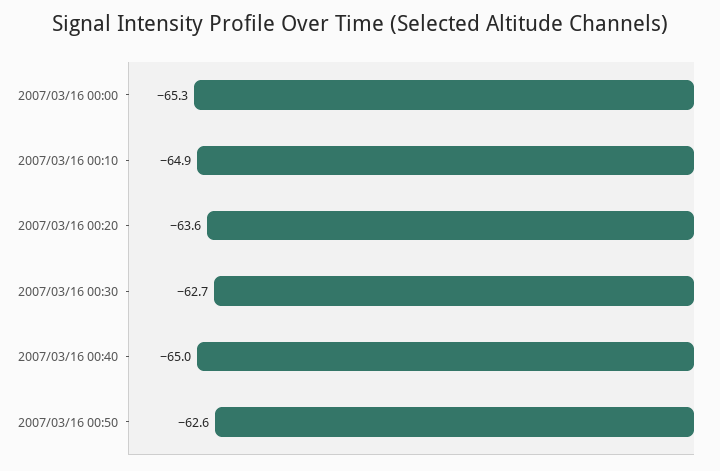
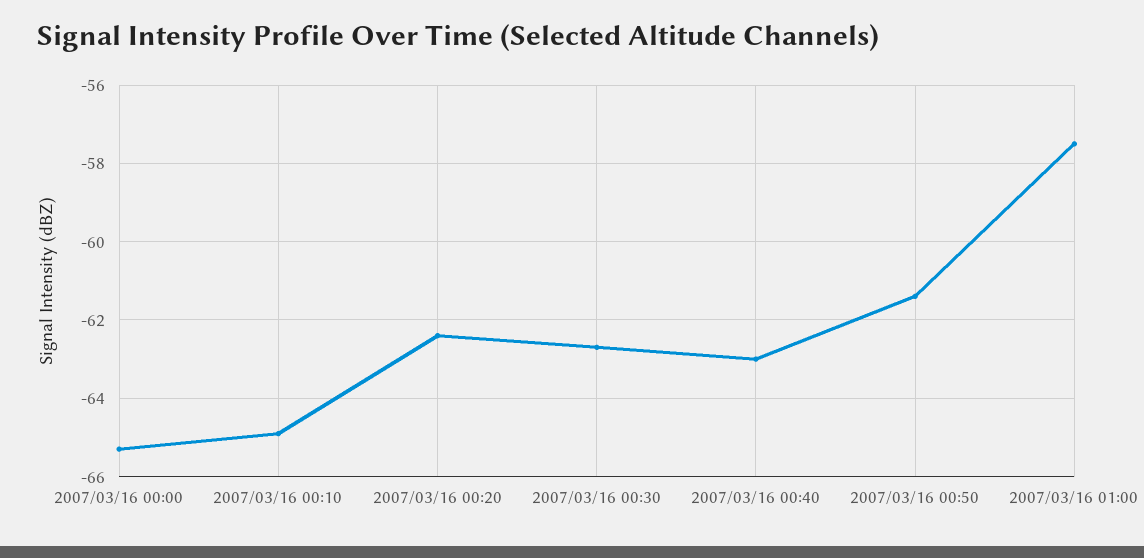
2007/03/16 00:20: -63.6 -> -62.5
2007/03/16 00:40: -65 -> -63
2007/03/16 00:50: -62.6 -> -61.5
2007/03/16 01:00: none -> -57.5

